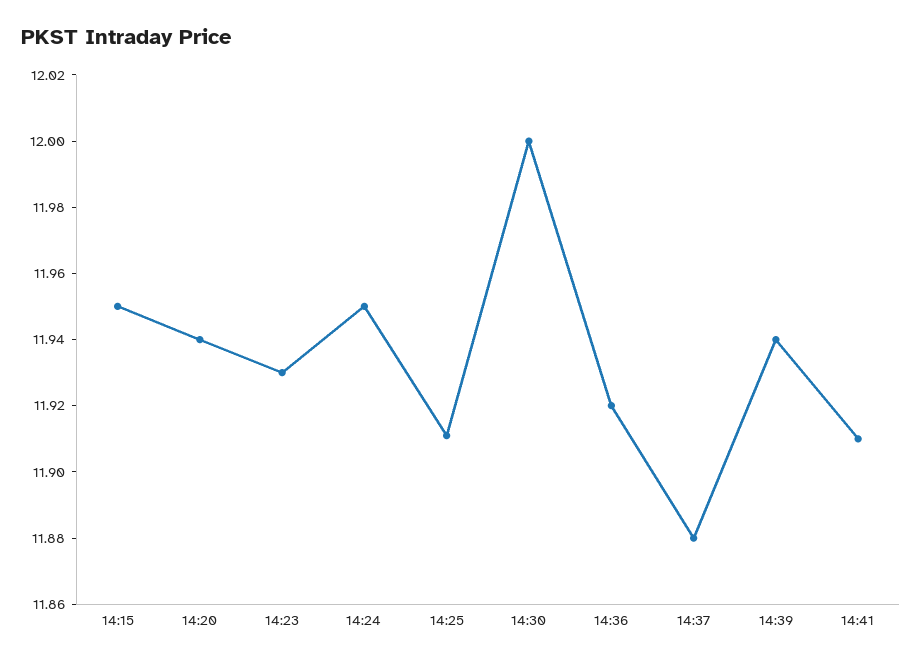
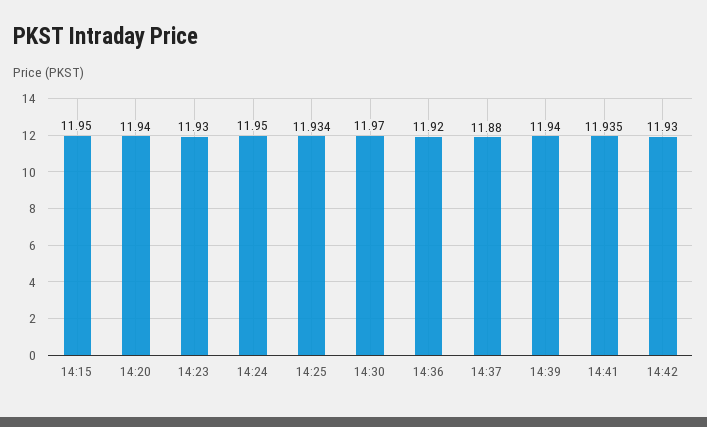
14:25: 11.91 -> 11.934
14:30: 12 -> 11.97
14:41: 11.91 -> 11.935
14:42: none -> 11.93

